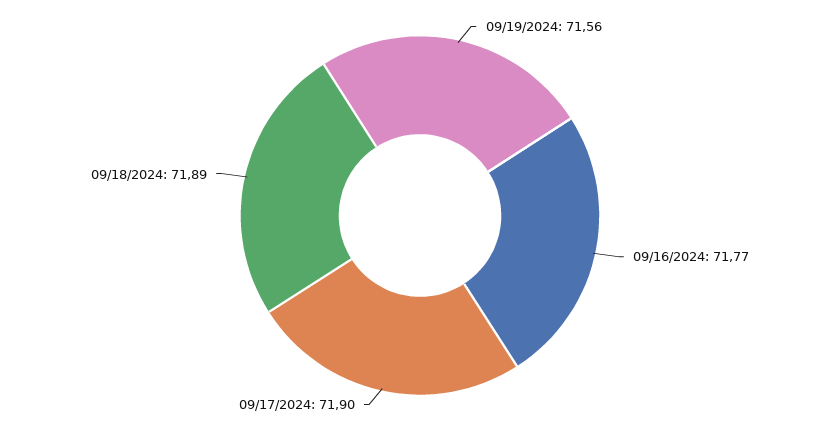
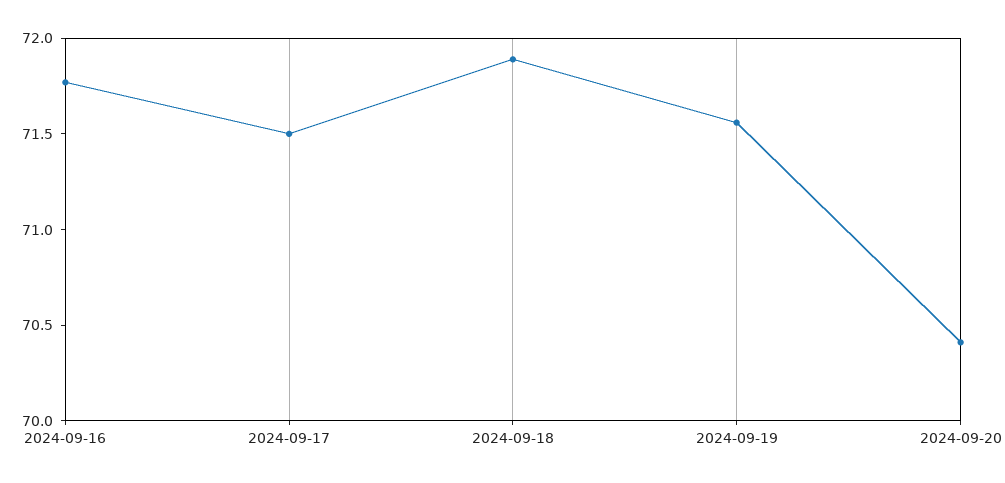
09/17/2024: 71.9 -> 71.5
2024-09-20: none -> 70.4

